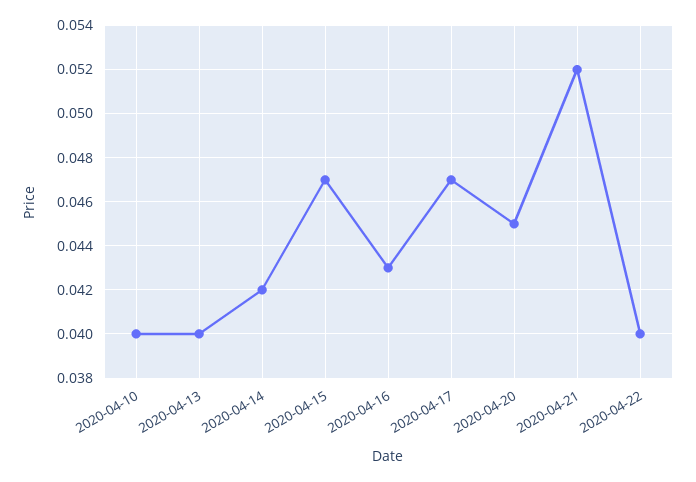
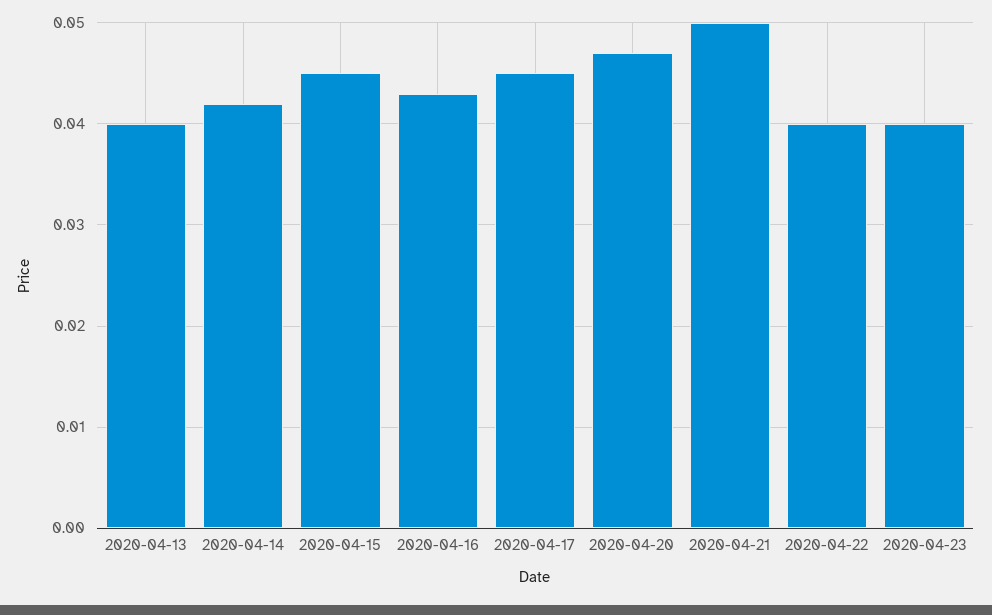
2020-04-10: 0.04 -> none
2020-04-15: 0.047 -> 0.045
2020-04-17: 0.047 -> 0.045
2020-04-20: 0.045 -> 0.047
2020-04-21: 0.052 -> 0.05
2020-04-23: none -> 0.04

